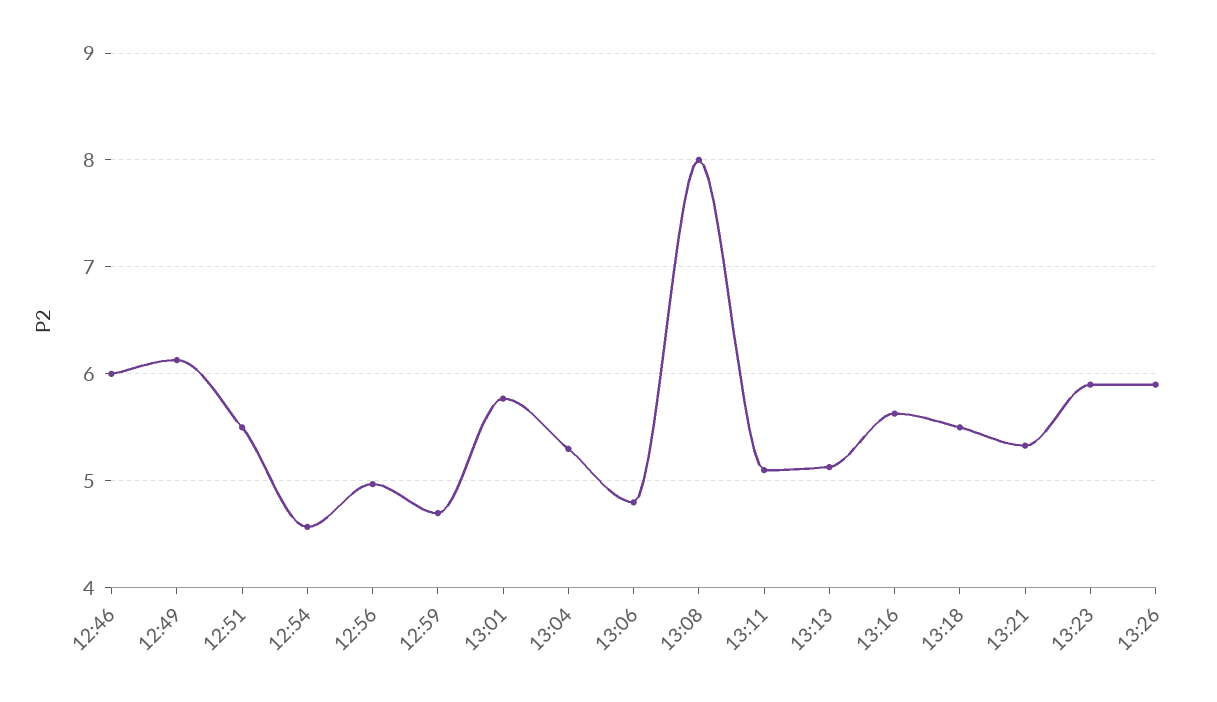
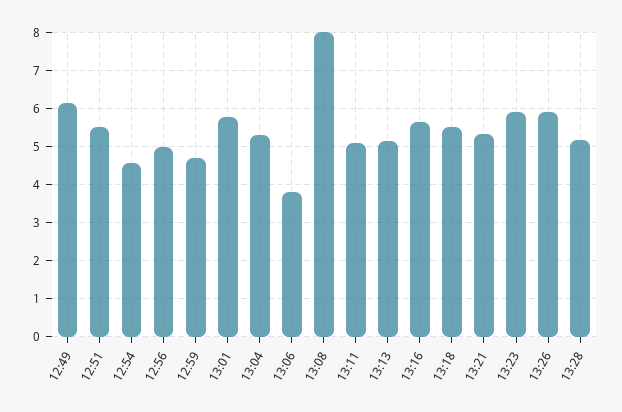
12:46: 6 -> none
13:06: 4.8 -> 3.8
13:28: none -> 5.2

